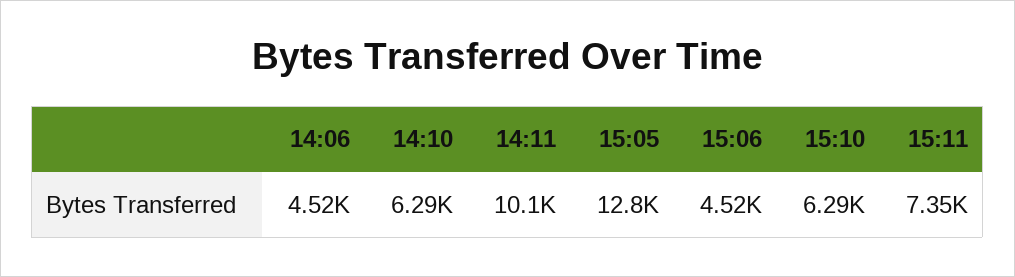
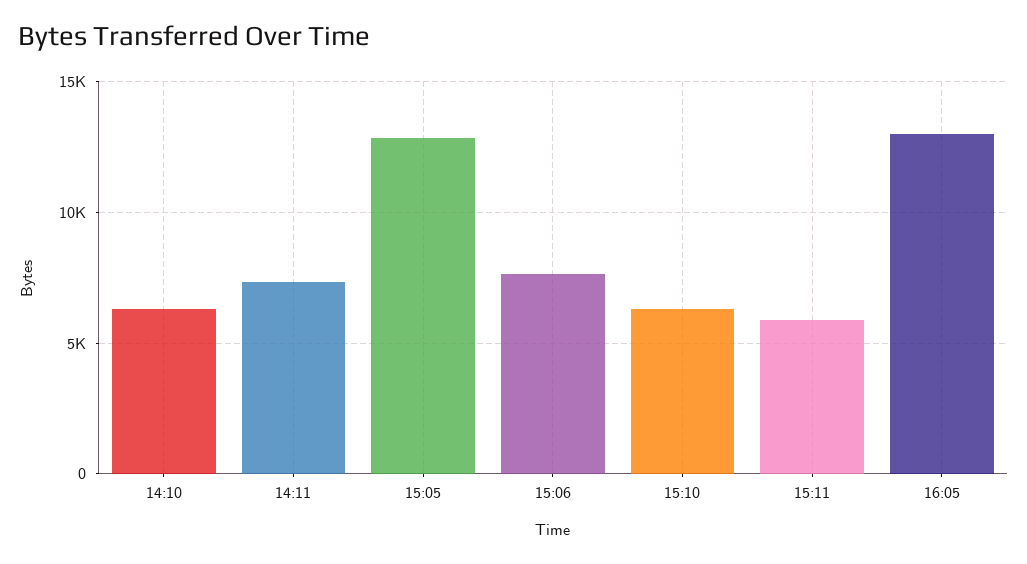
14:06: 4520 -> none
14:11: 10100 -> 7500
15:06: 4520 -> 7500
15:11: 7350 -> 6000
16:05: none -> 13000

